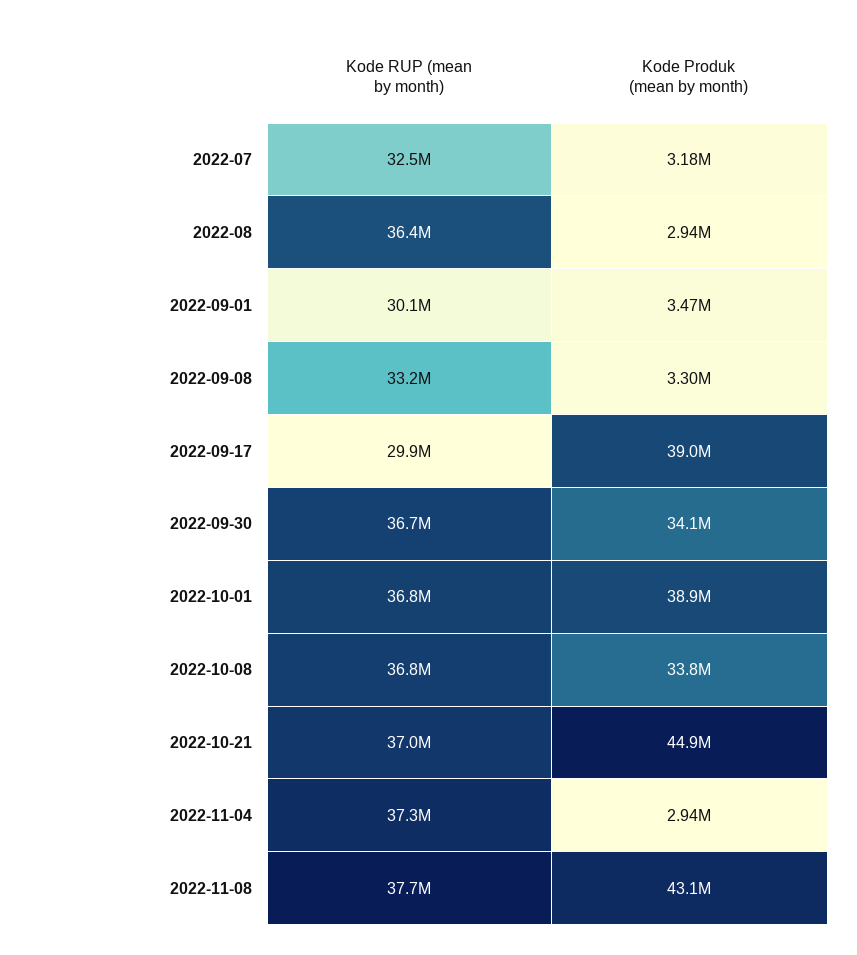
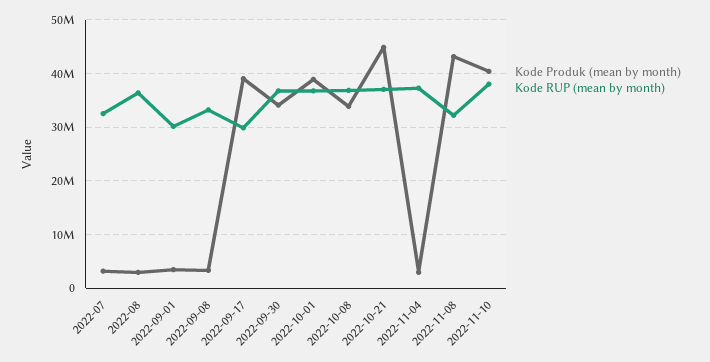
Kode RUP (mean by month), 2022-11-08: 37700000 -> 32000000
Kode Produk (mean by month), 2022-11-10: none -> 40000000
Kode RUP (mean by month), 2022-11-10: none -> 38000000

